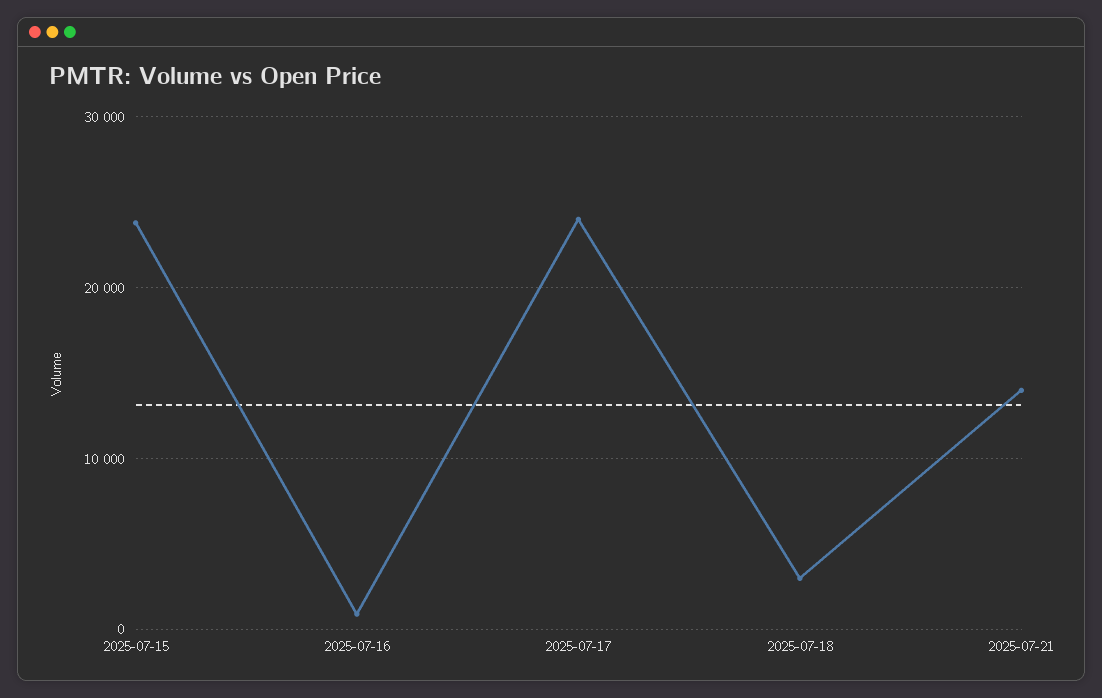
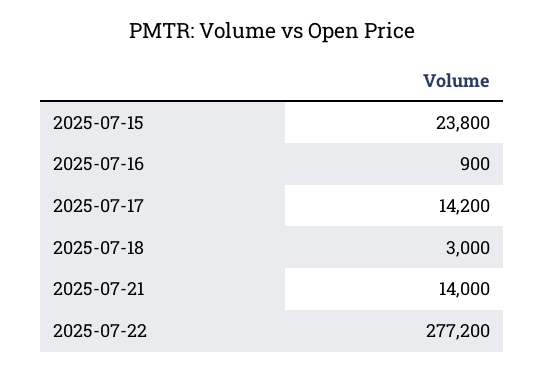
2025-07-17: 24000 -> 14200
2025-07-22: none -> 277200

